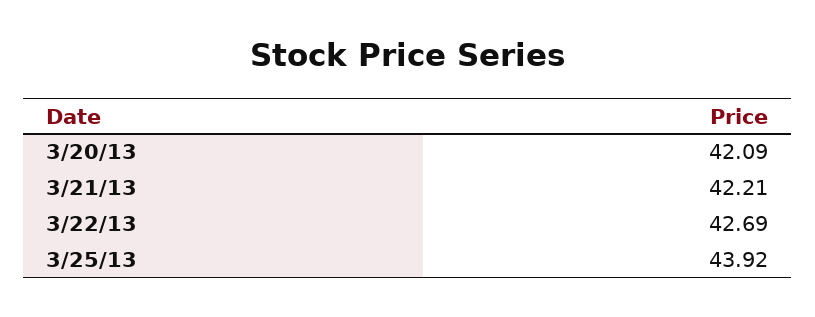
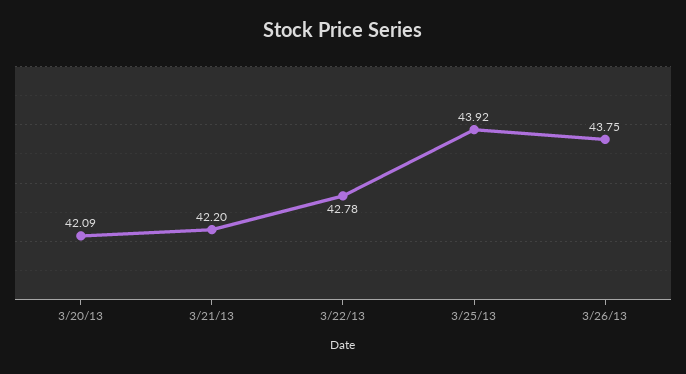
3/21/13: 42.21 -> 42.2
3/22/13: 42.69 -> 42.78
3/26/13: none -> 43.75

